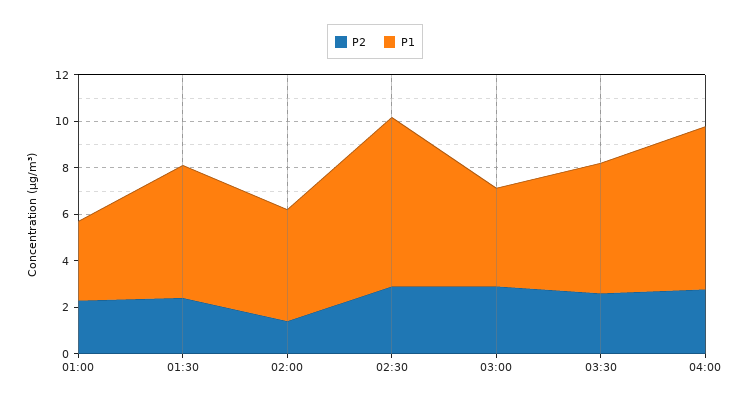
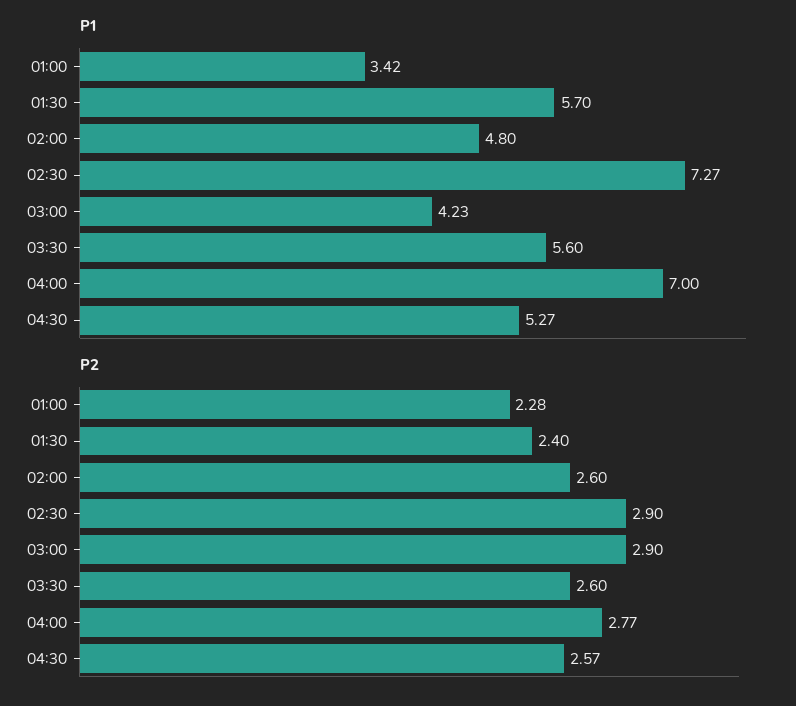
P2, 02:00: 1.5 -> 2.6
P1, 04:30: none -> 5.27
P2, 04:30: none -> 2.57

